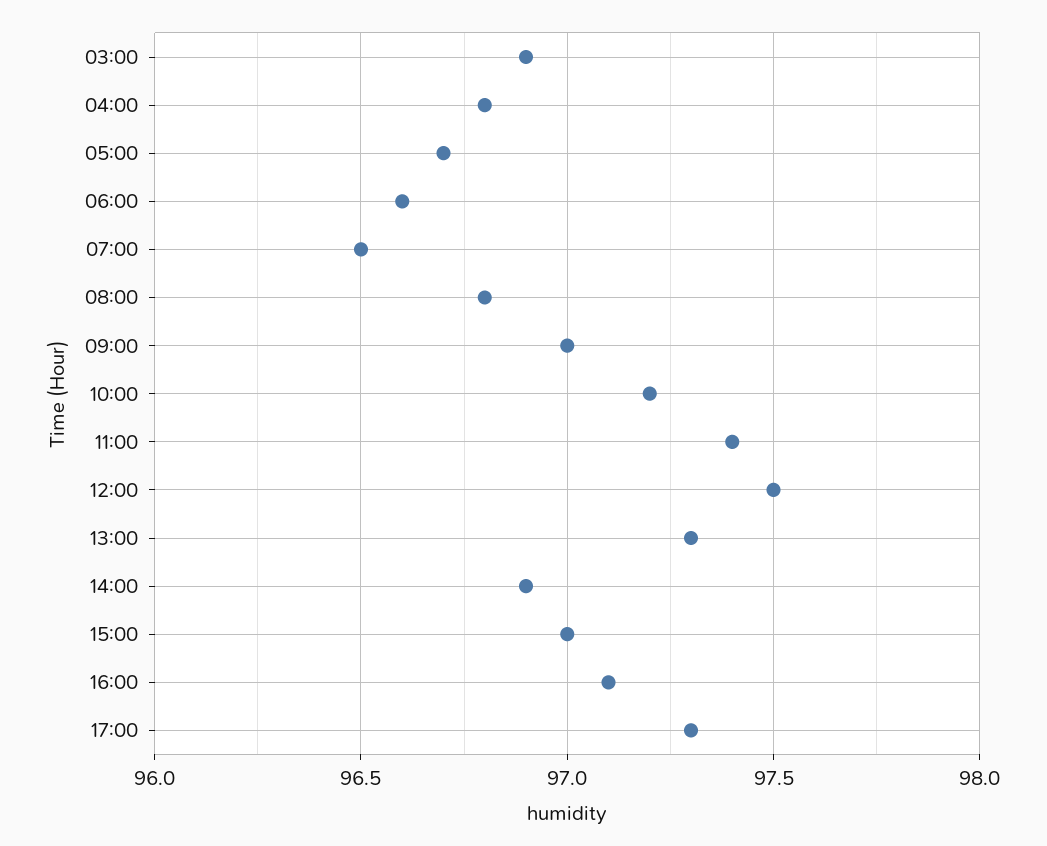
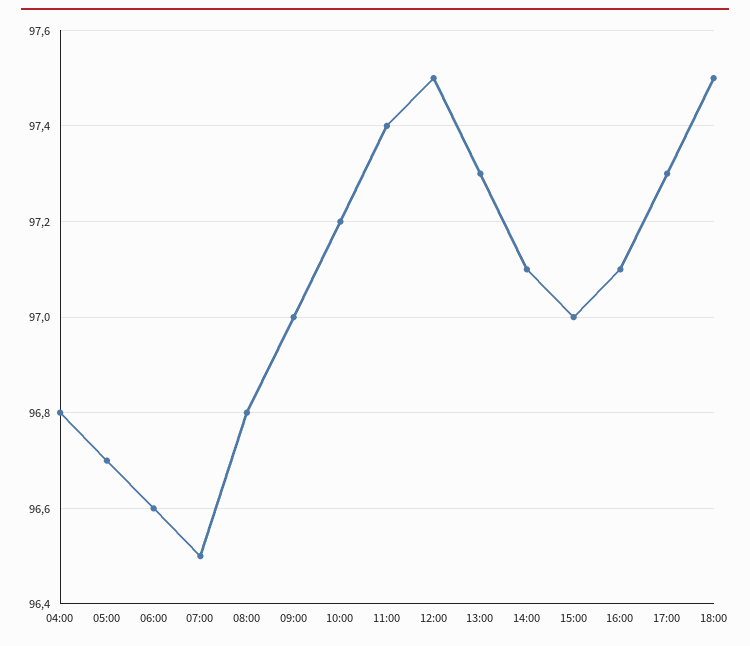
03:00: 96.9 -> none
14:00: 96.9 -> 97.1
18:00: none -> 97.5

